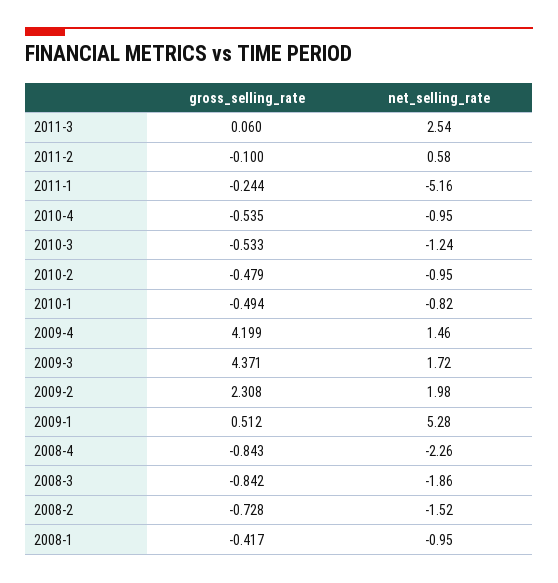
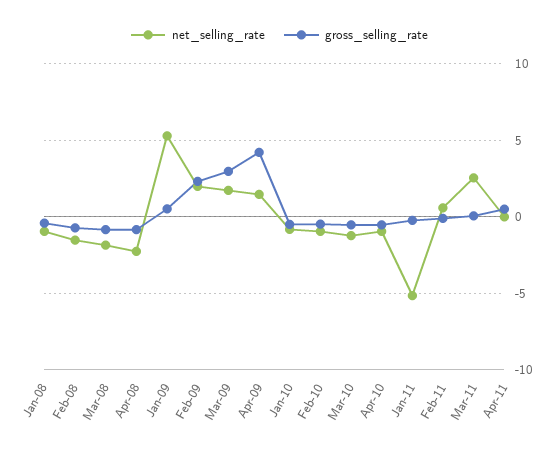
gross_selling_rate, 2009-3: 4.371 -> 3
net_selling_rate, Apr-11: none -> 0
gross_selling_rate, Apr-11: none -> 0.5

